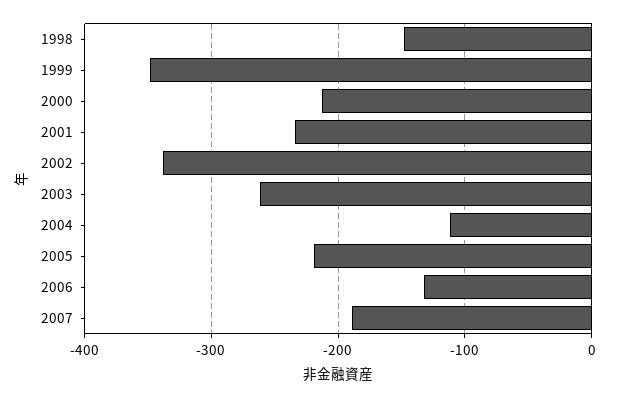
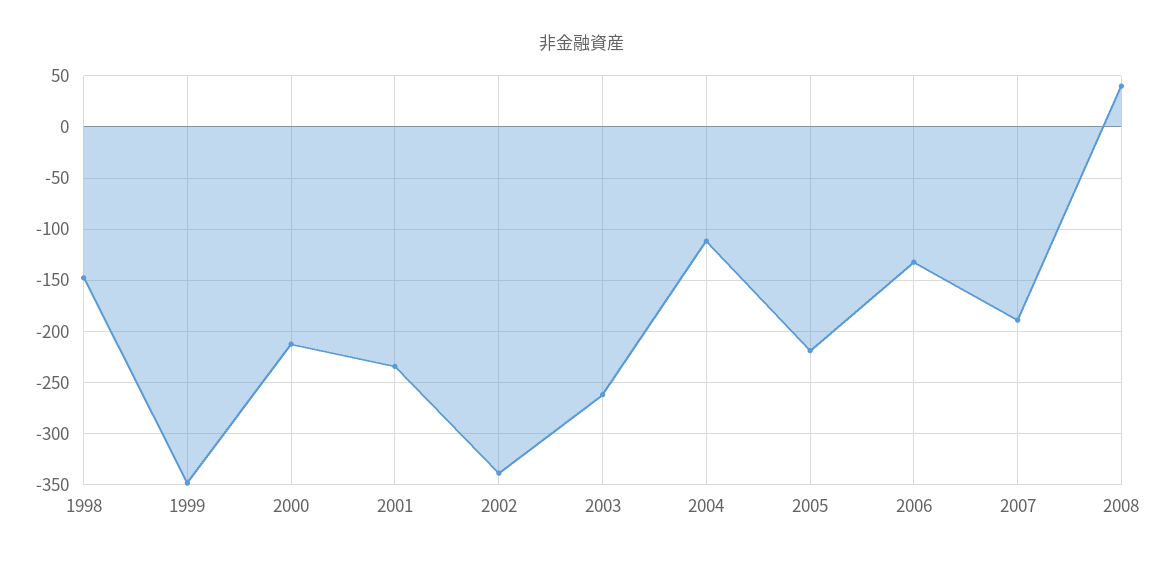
2008: none -> 40

